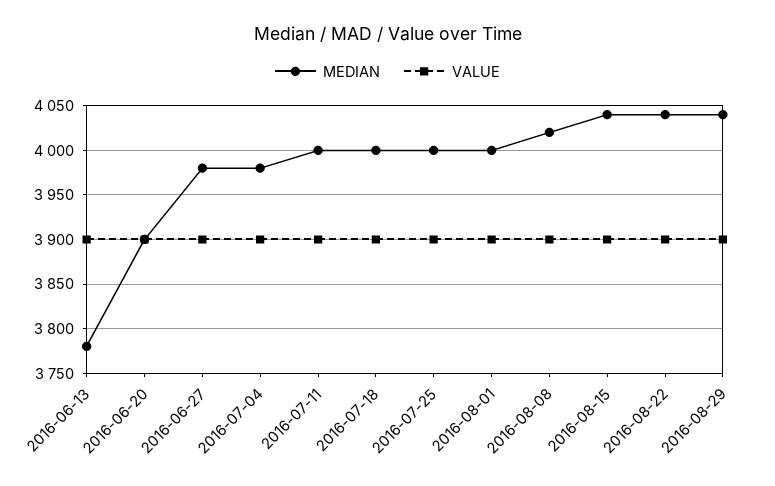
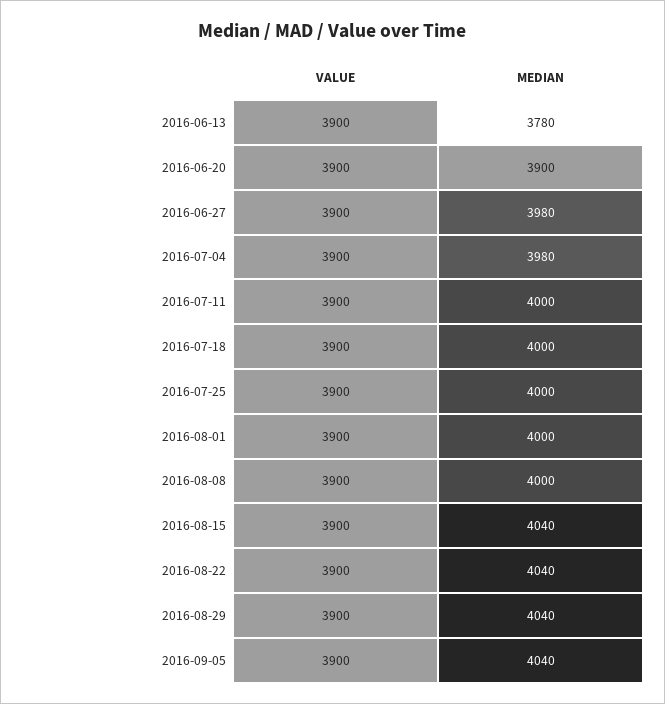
MEDIAN, 2016-08-08: 4020 -> 4000
VALUE, 2016-09-05: none -> 3900
MEDIAN, 2016-09-05: none -> 4040

